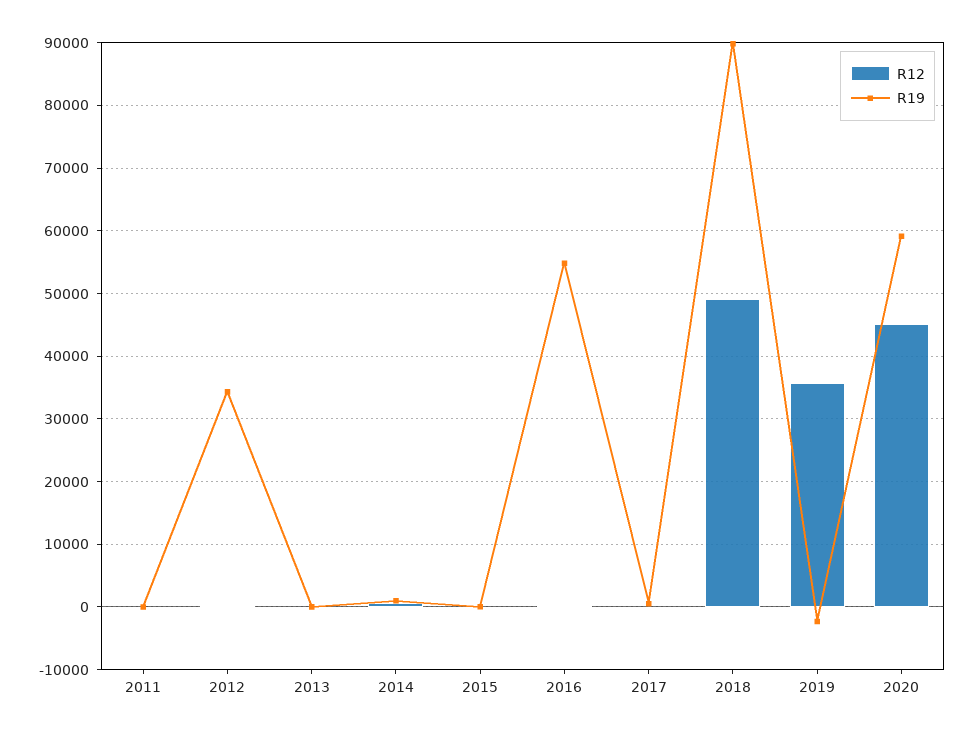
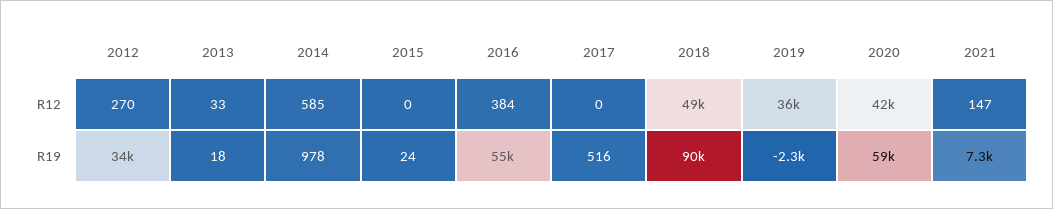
R12, 2011: 0 -> none
R19, 2011: 0 -> none
R12, 2020: 45000 -> 42000
R12, 2021: none -> 147
R19, 2021: none -> 7300

